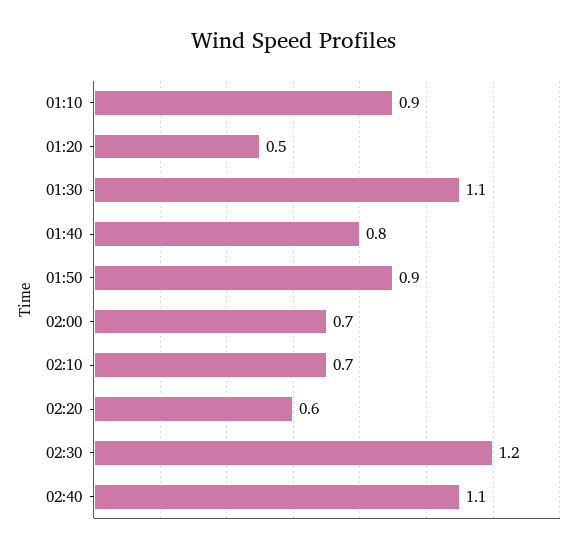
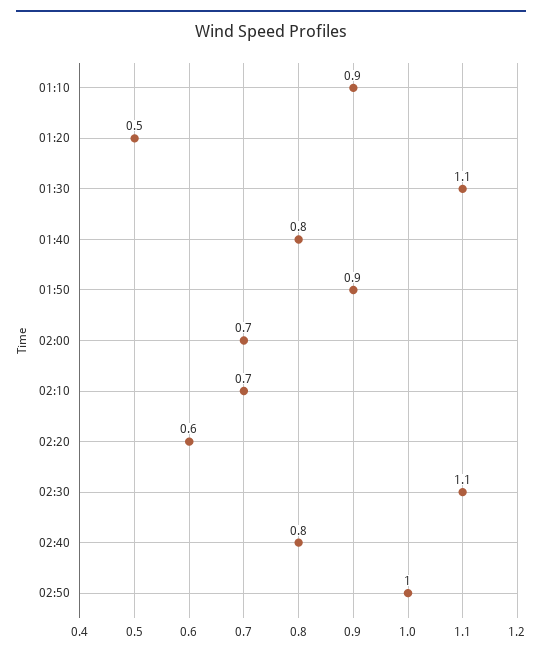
02:30: 1.2 -> 1.1
02:40: 1.1 -> 0.8
02:50: none -> 1

